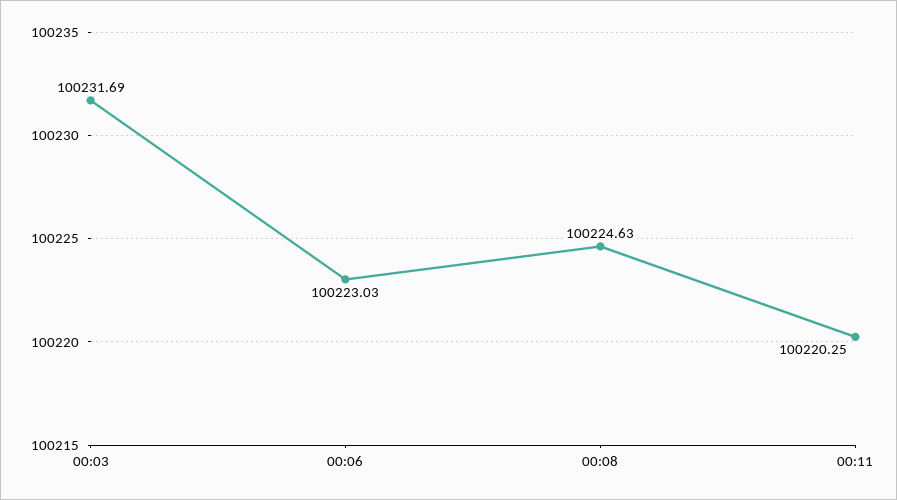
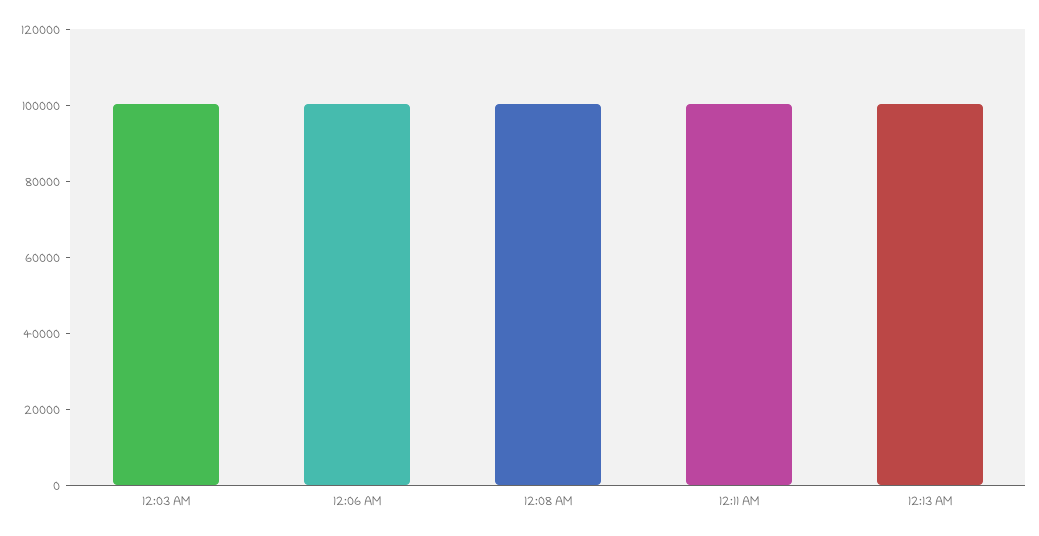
12:13 AM: none -> 100000

